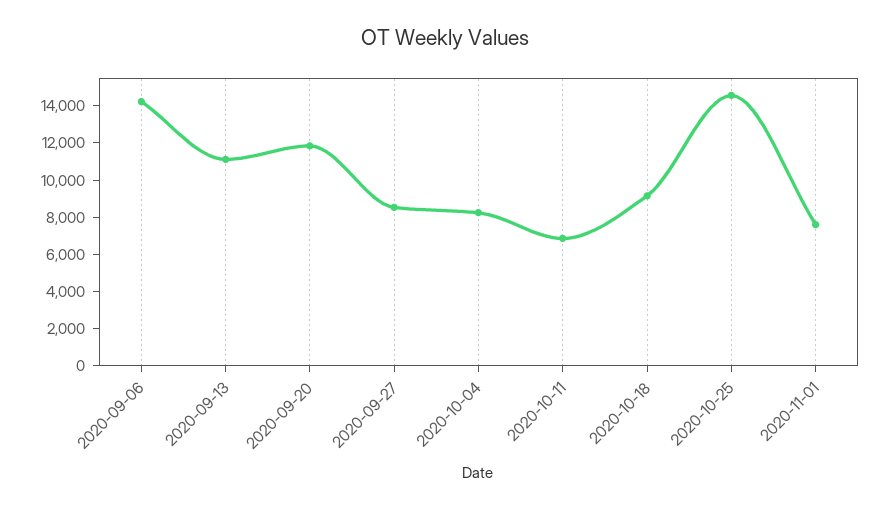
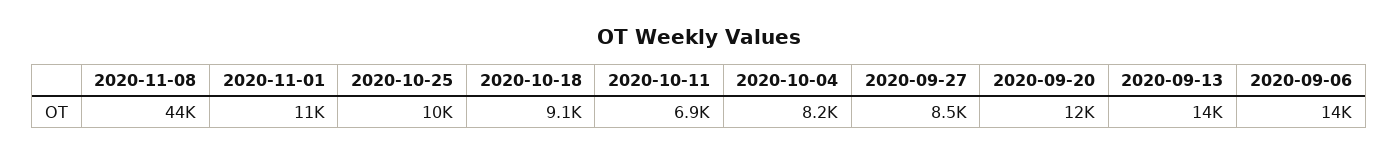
2020-09-13: 11000 -> 14000
2020-10-25: 14500 -> 10000
2020-11-01: 7500 -> 11000
2020-11-08: none -> 44000

